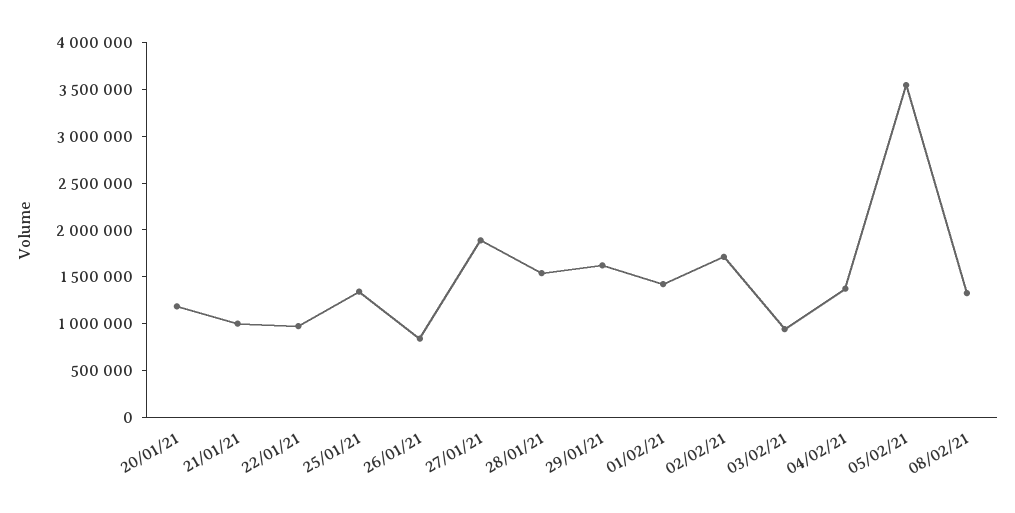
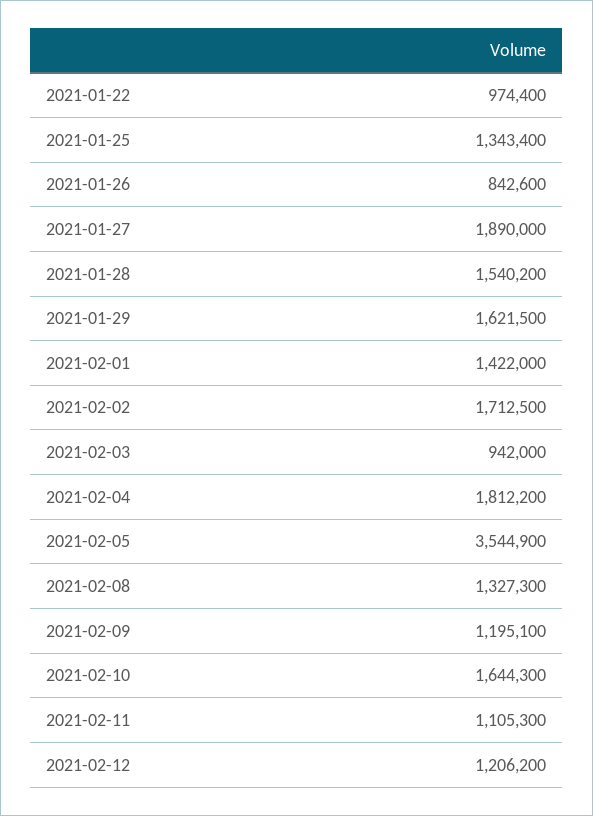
20/01/21: 1200000 -> none
21/01/21: 1000000 -> none
04/02/21: 1400000 -> 1812200
2021-02-09: none -> 1195100
2021-02-10: none -> 1644300
2021-02-11: none -> 1105300
2021-02-12: none -> 1206200

